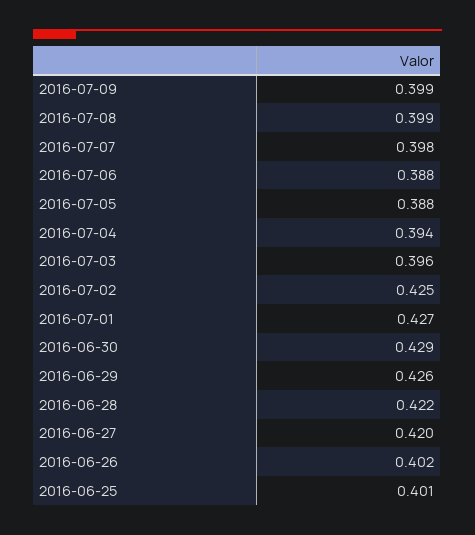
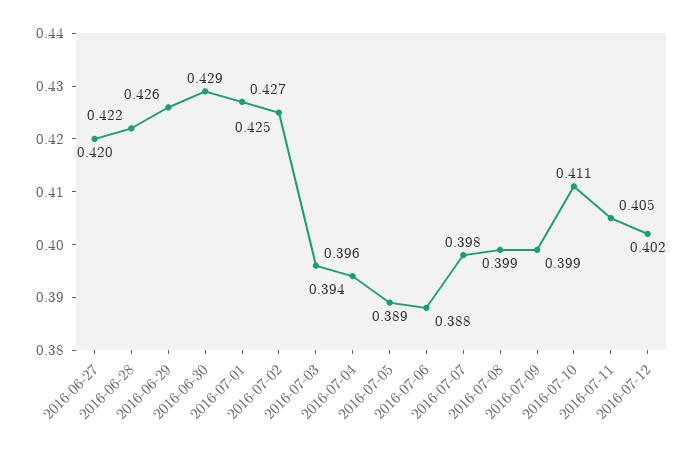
2016-07-05: 0.388 -> 0.389
2016-06-26: 0.402 -> none
2016-06-25: 0.401 -> none
2016-07-10: none -> 0.411
2016-07-11: none -> 0.405
2016-07-12: none -> 0.402

